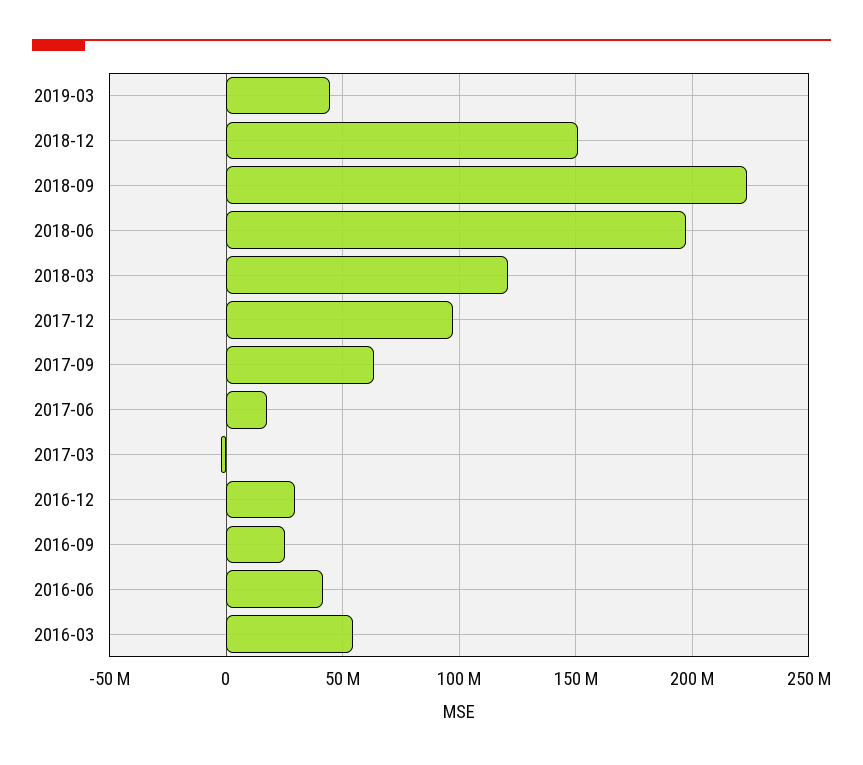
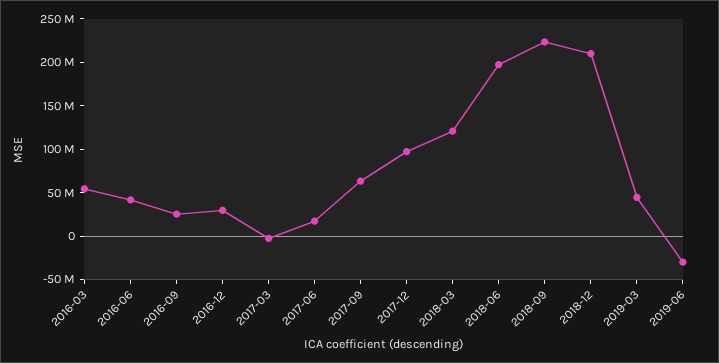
2018-12: 150000000 -> 210000000
2019-06: none -> -30000000

